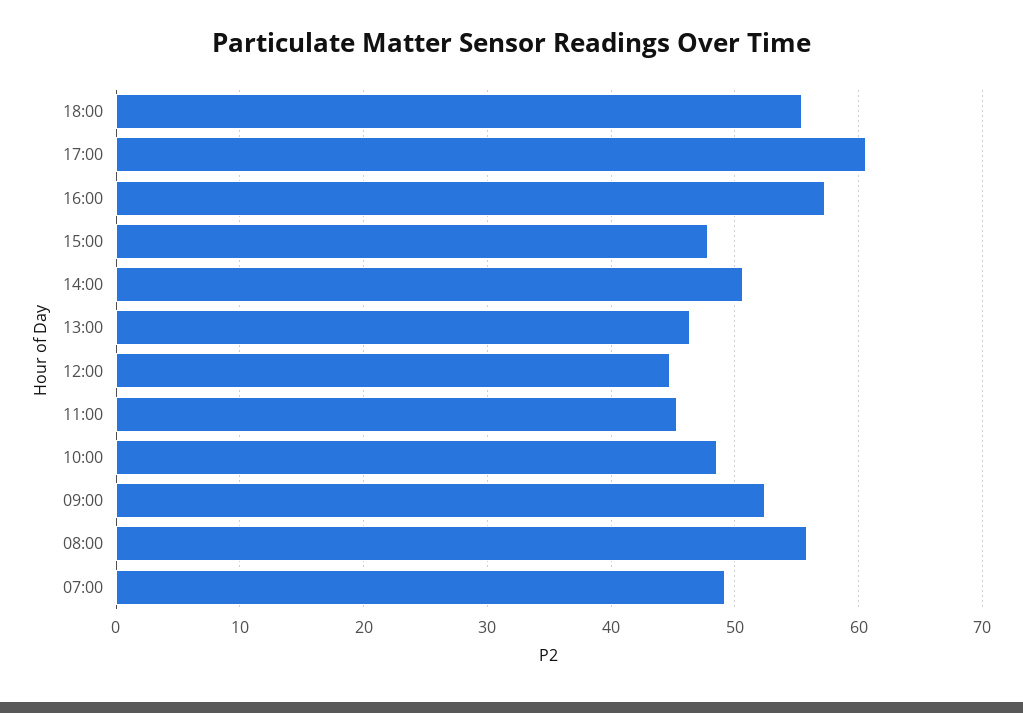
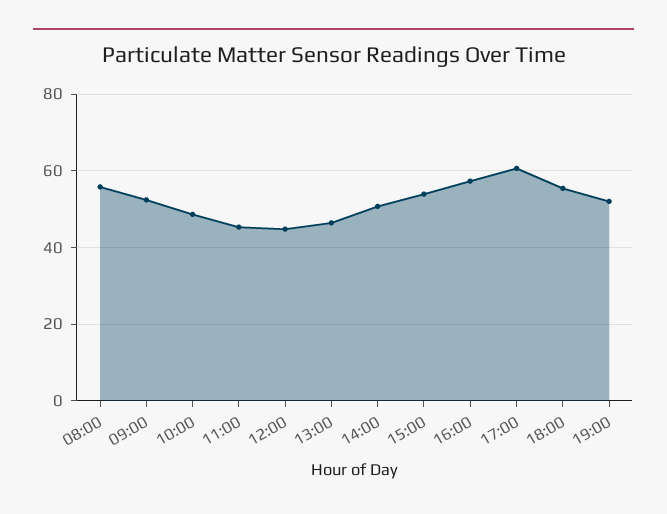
15:00: 48 -> 54
07:00: 49 -> none
19:00: none -> 52

